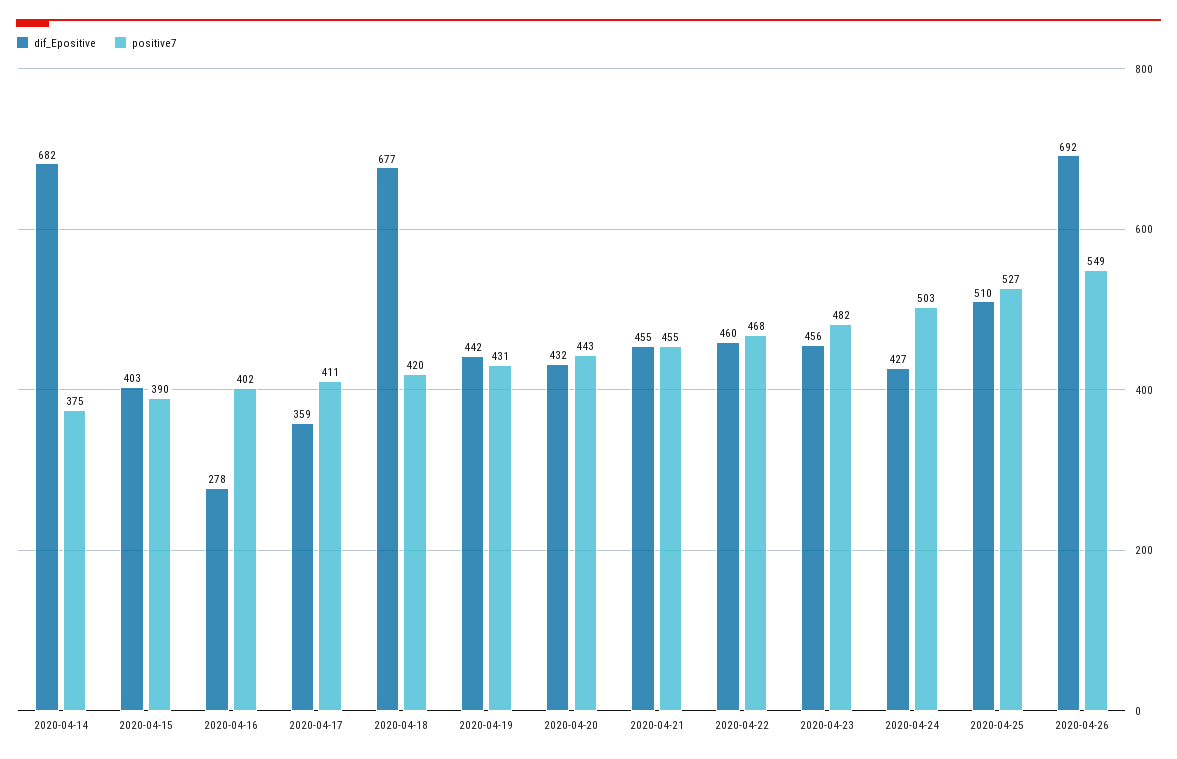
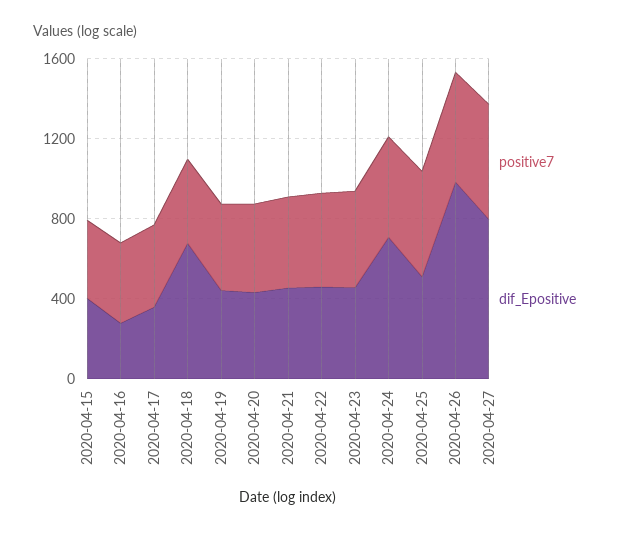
dif_Epositive, 2020-04-14: 682 -> none
positive7, 2020-04-14: 375 -> none
dif_Epositive, 2020-04-24: 427 -> 700
dif_Epositive, 2020-04-26: 692 -> 1000
positive7, 2020-04-27: none -> 600
dif_Epositive, 2020-04-27: none -> 800

